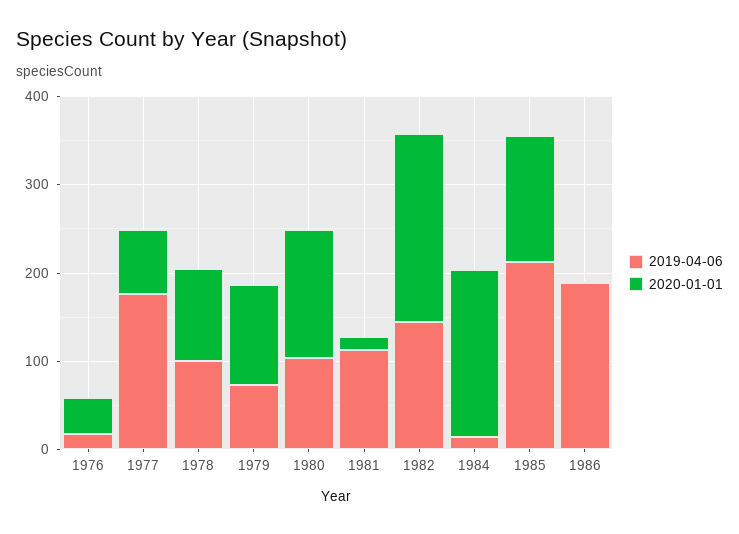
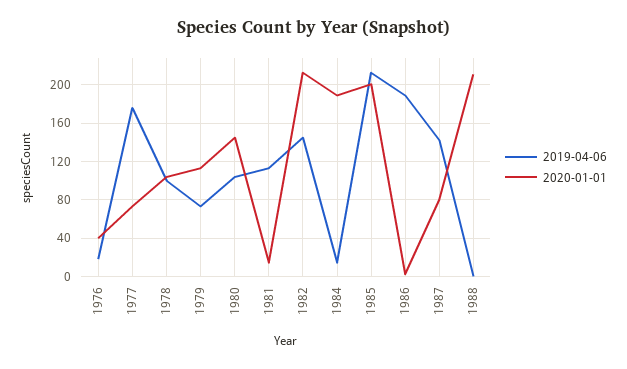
2020-01-01, 1985: 140 -> 200
2019-04-06, 1987: none -> 140
2020-01-01, 1987: none -> 80
2019-04-06, 1988: none -> 0
2020-01-01, 1988: none -> 210

